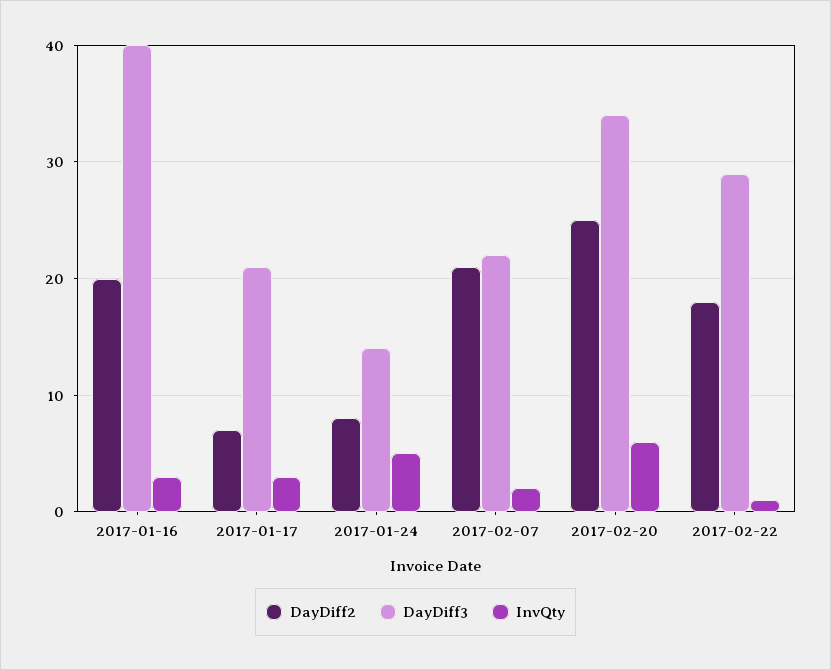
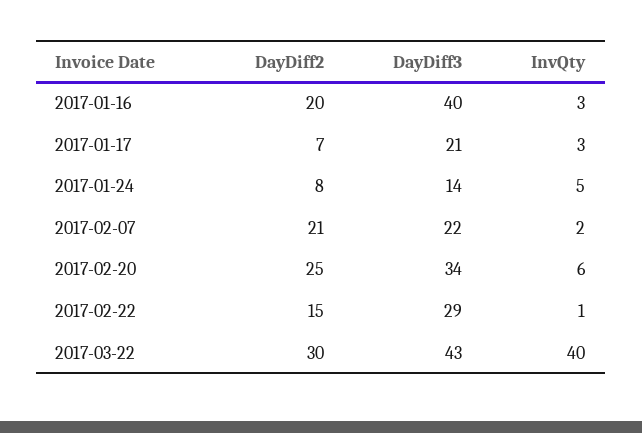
DayDiff2, 2017-02-22: 18 -> 15
DayDiff2, 2017-03-22: none -> 30
DayDiff3, 2017-03-22: none -> 43
InvQty, 2017-03-22: none -> 40

